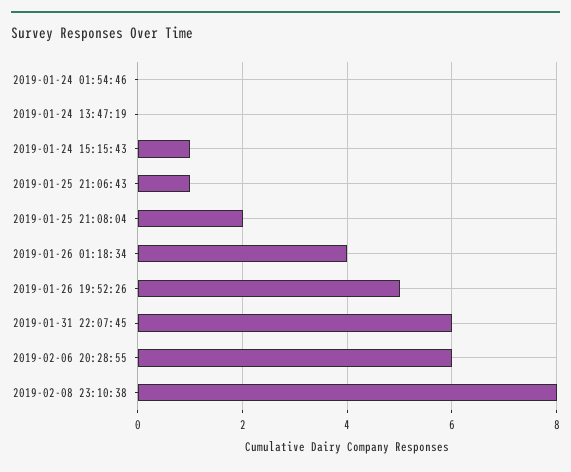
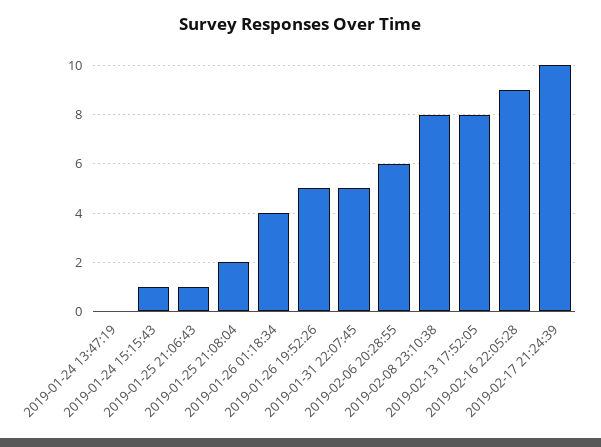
2019-01-24 01:54:46: 0 -> none
2019-01-31 22:07:45: 6 -> 5
2019-02-13 17:52:05: none -> 8
2019-02-16 22:05:28: none -> 9
2019-02-17 21:24:39: none -> 10

